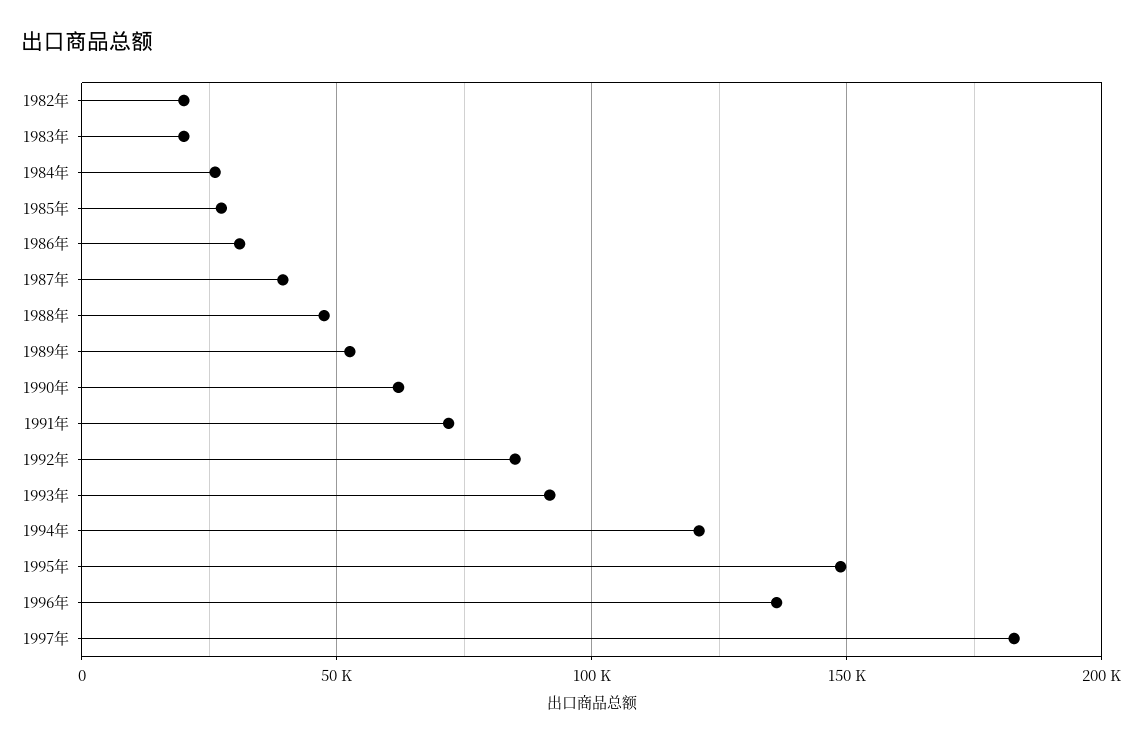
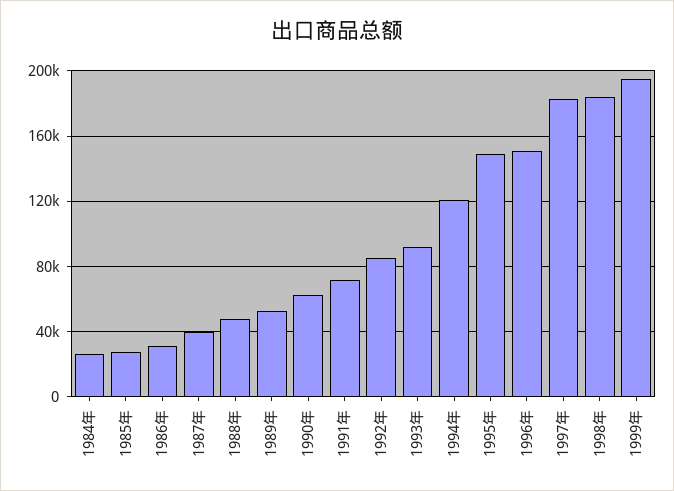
1982年: 20000 -> none
1983年: 20000 -> none
1996年: 135000 -> 150000
1998年: none -> 185000
1999年: none -> 195000

